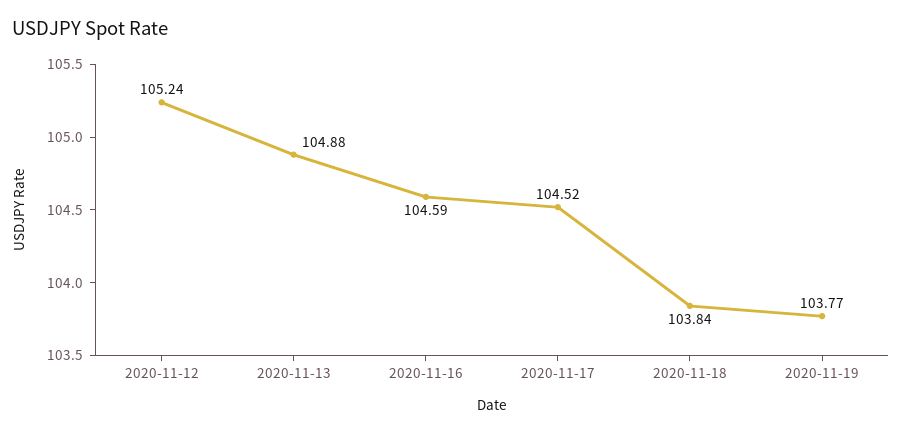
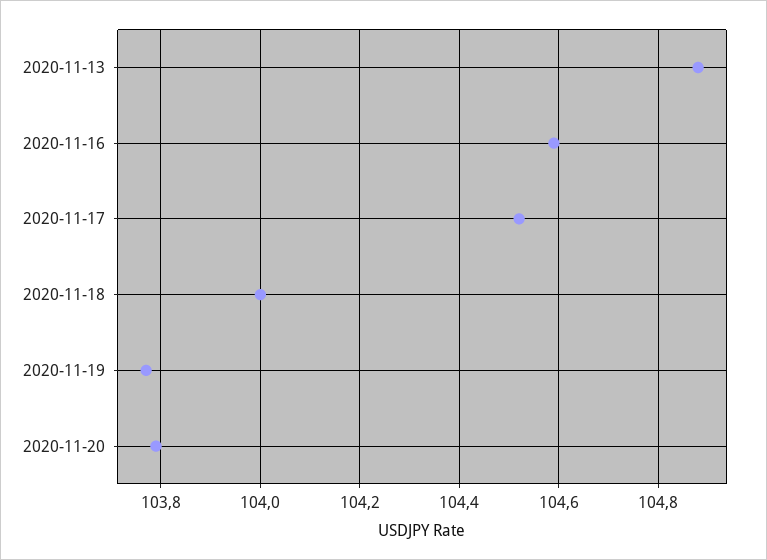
2020-11-12: 105.24 -> none
2020-11-18: 103.84 -> 104
2020-11-20: none -> 103.8

